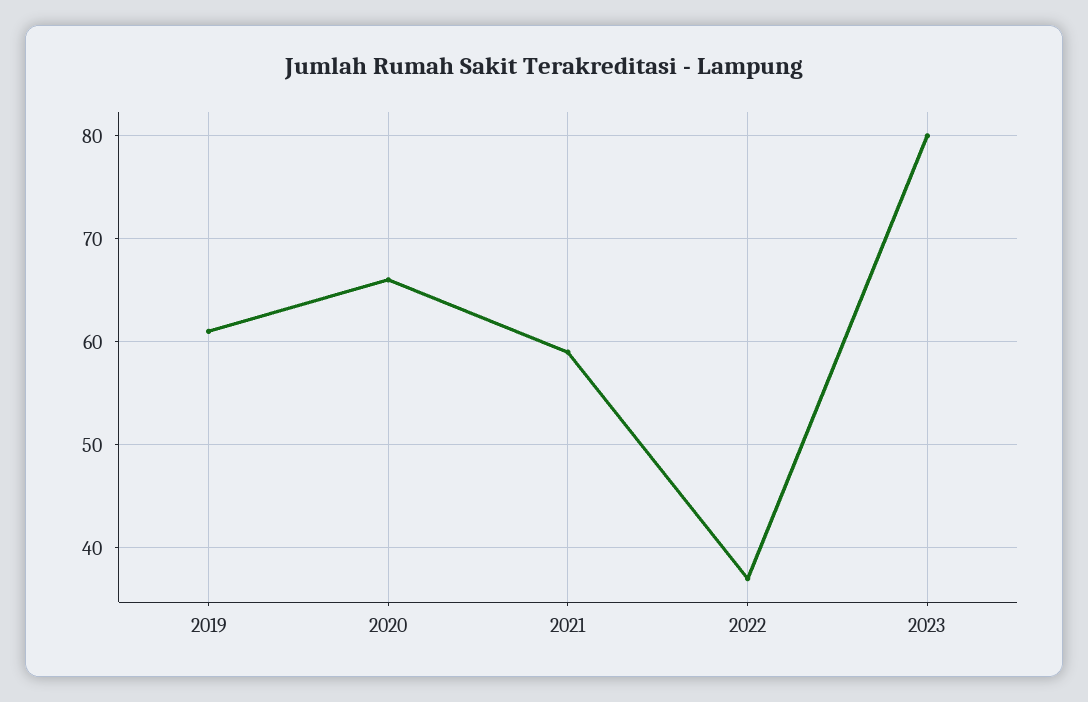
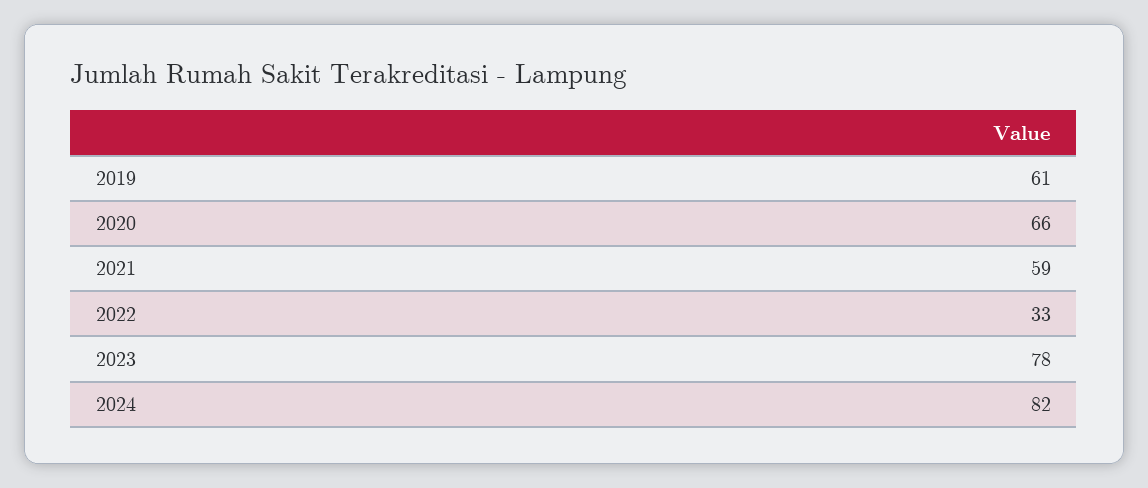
2022: 37 -> 33
2023: 80 -> 78
2024: none -> 82

